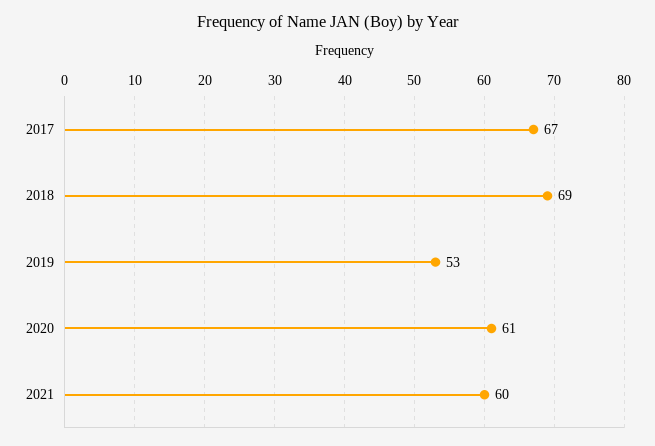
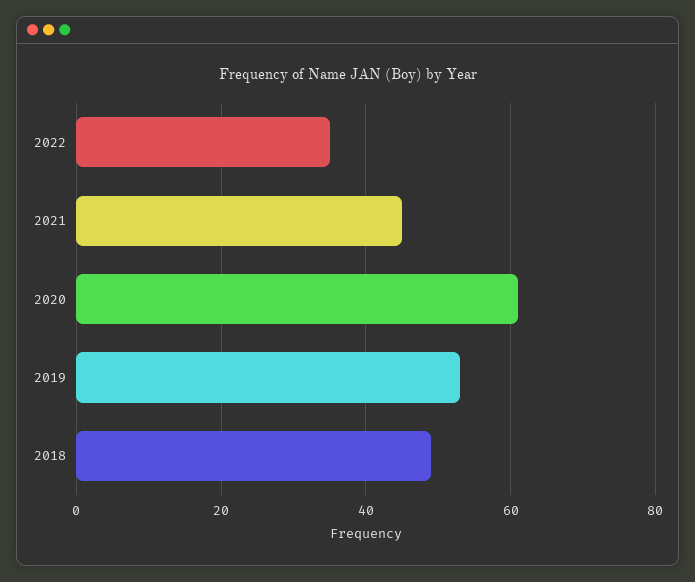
2017: 67 -> none
2018: 69 -> 50
2021: 60 -> 45
2022: none -> 35

